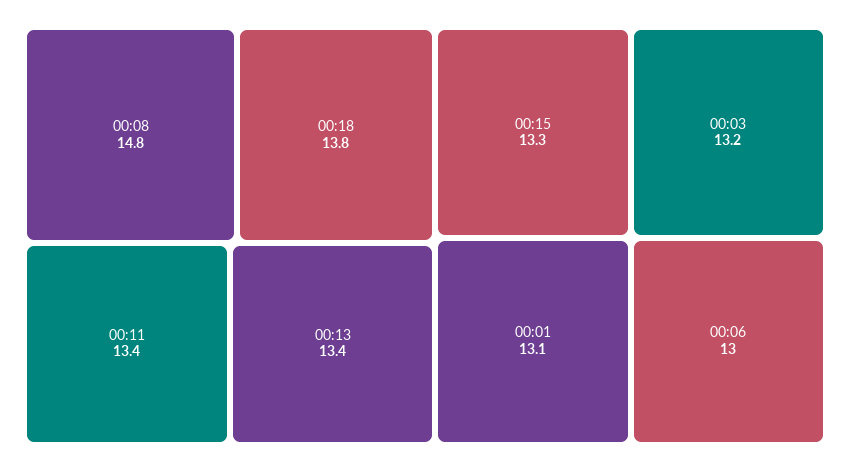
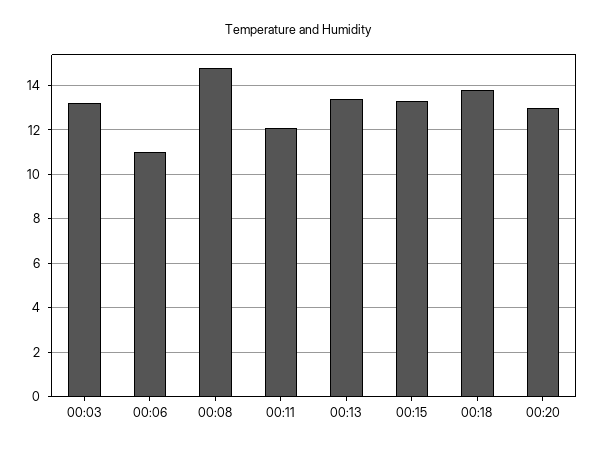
00:11: 13.4 -> 12
00:01: 13.1 -> none
00:06: 13 -> 11
00:20: none -> 13

